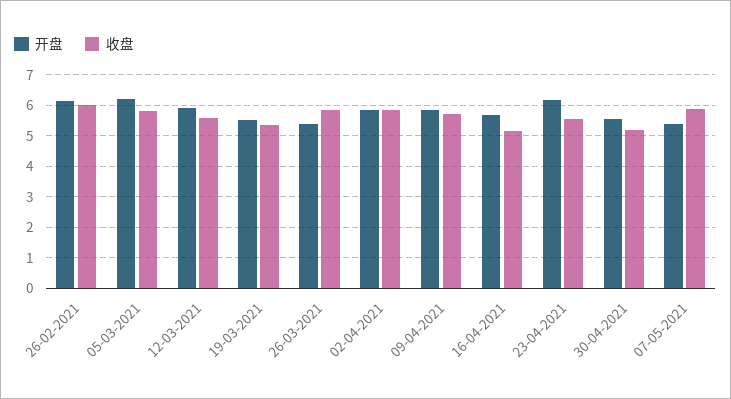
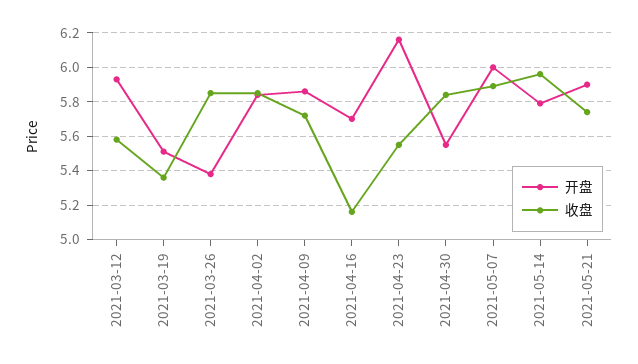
开盘, 26-02-2021: 6.2 -> none
收盘, 26-02-2021: 6 -> none
开盘, 05-03-2021: 6.2 -> none
收盘, 05-03-2021: 5.8 -> none
收盘, 30-04-2021: 5.2 -> 5.85
开盘, 07-05-2021: 5.4 -> 6
开盘, 2021-05-14: none -> 5.8
收盘, 2021-05-14: none -> 5.95
开盘, 2021-05-21: none -> 5.9
收盘, 2021-05-21: none -> 5.75

